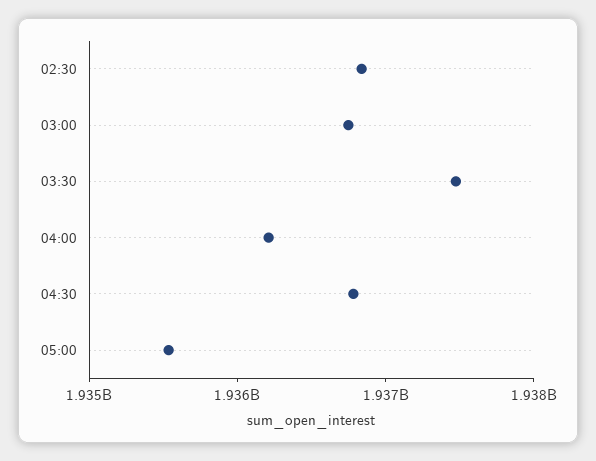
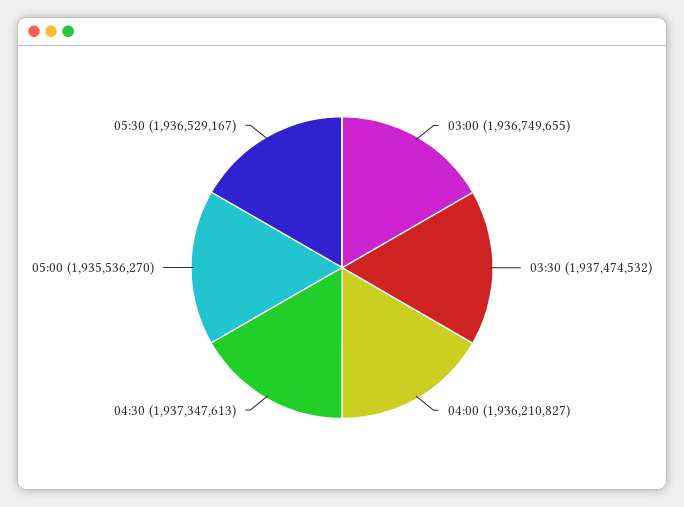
02:30: 1936800000 -> none
04:30: 1936800000 -> 1937347613
05:30: none -> 1936529167

